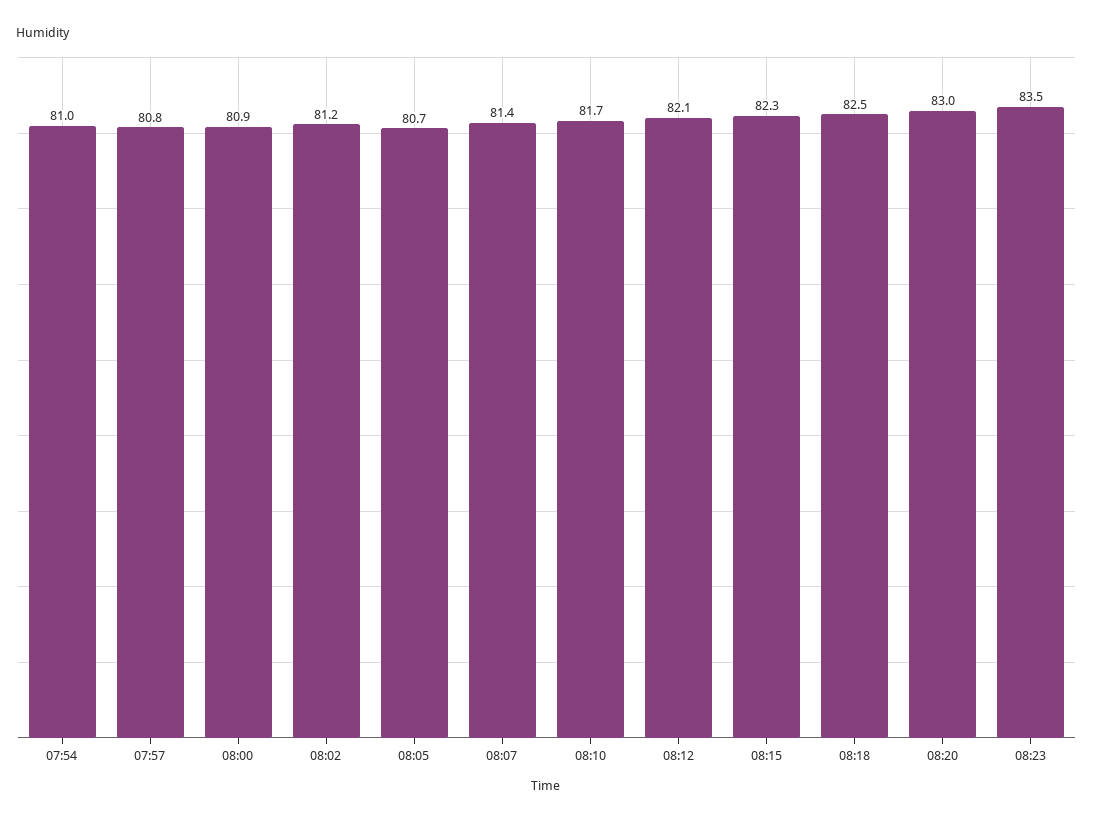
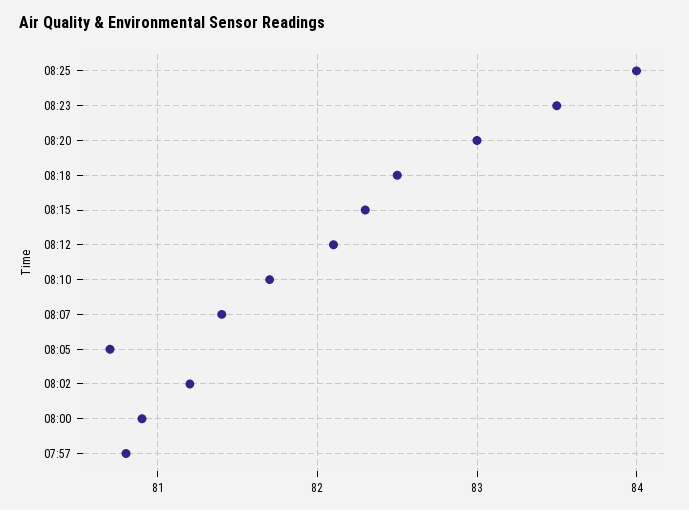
07:54: 81 -> none
08:25: none -> 84

